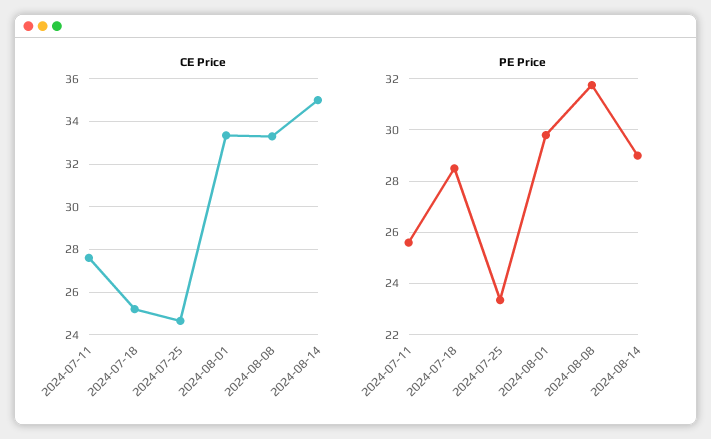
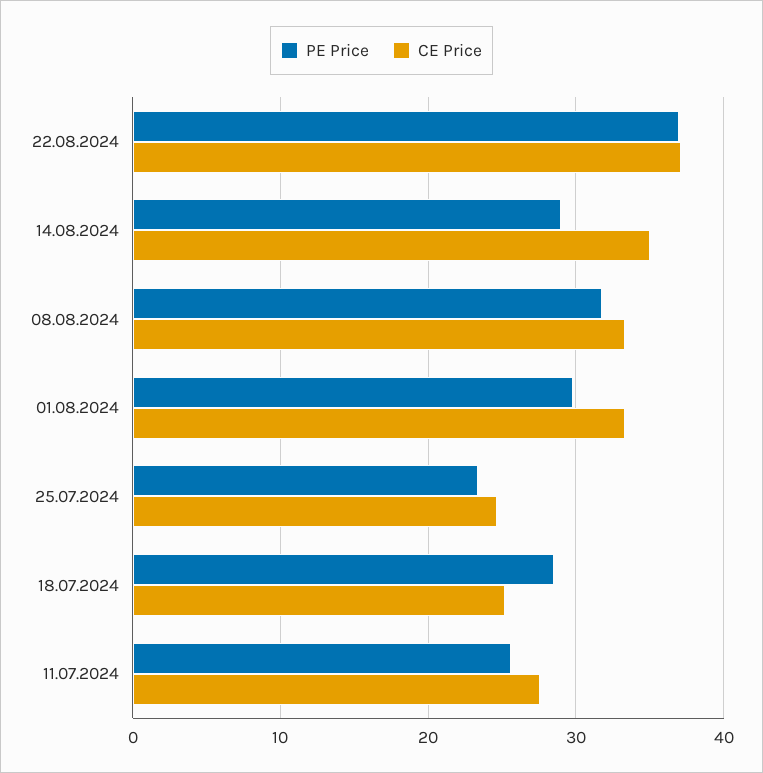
PE Price, 22.08.2024: none -> 37
CE Price, 22.08.2024: none -> 37

